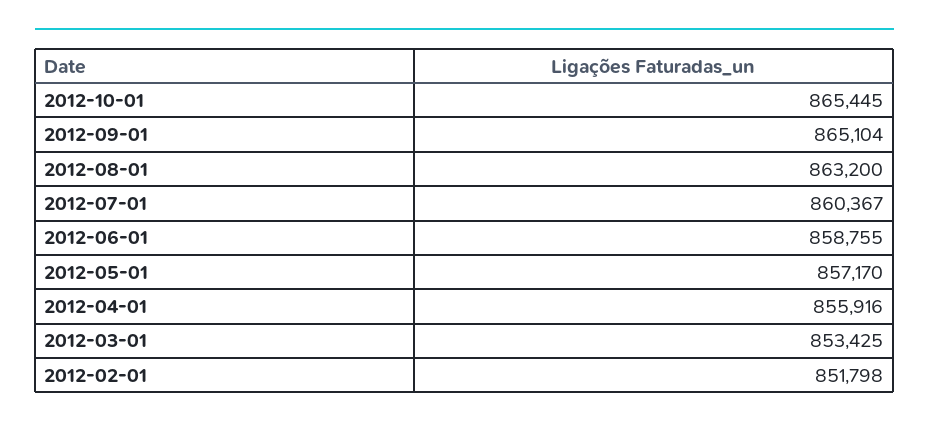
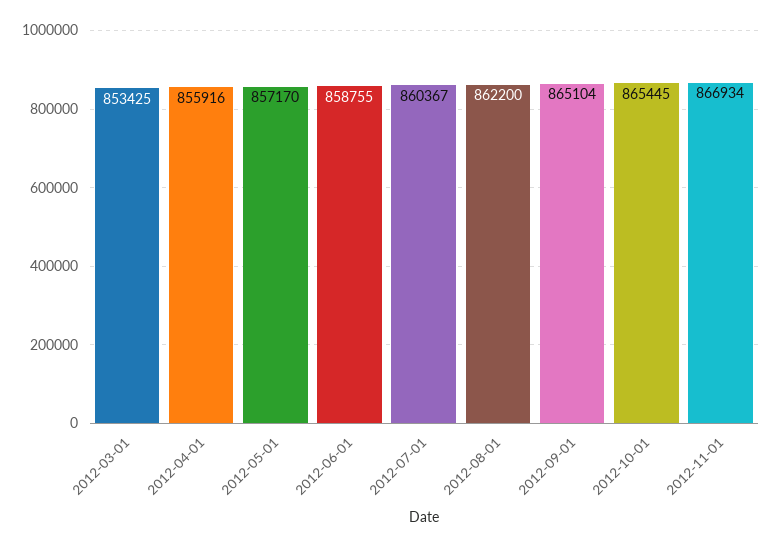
2012-08-01: 863200 -> 862200
2012-02-01: 851798 -> none
2012-11-01: none -> 866934

